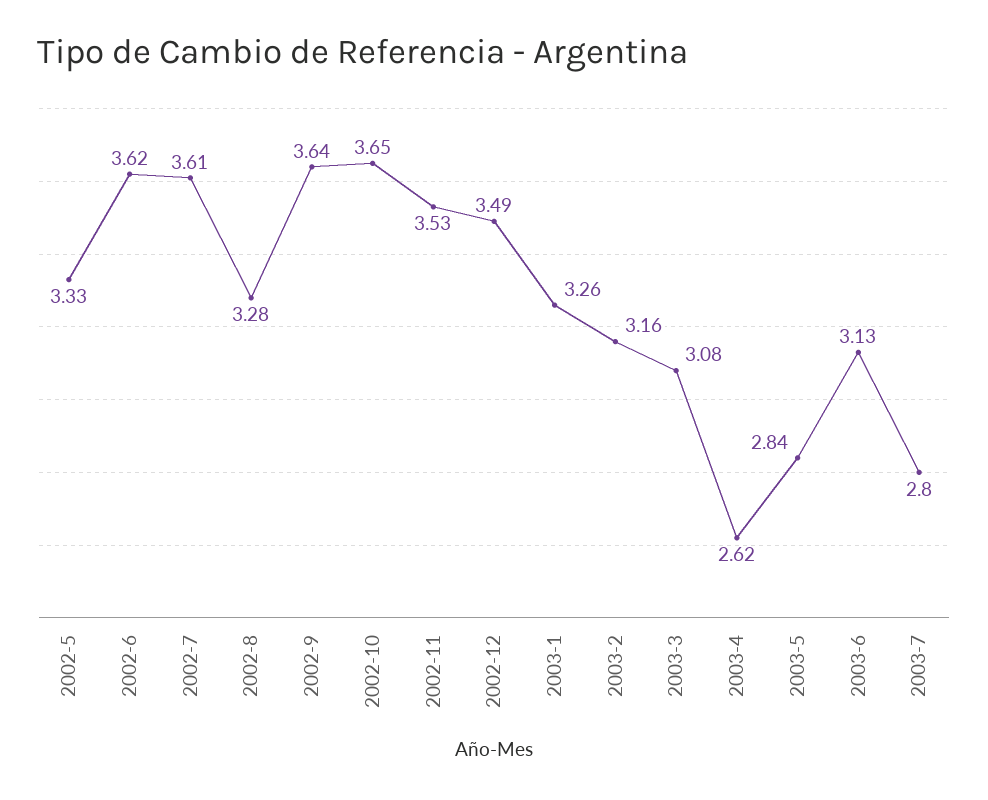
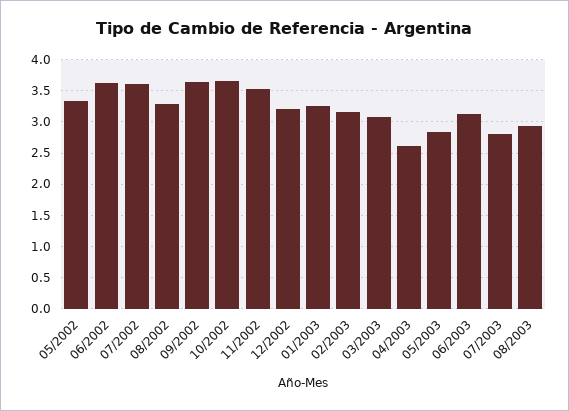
2002-12: 3.49 -> 3.2
08/2003: none -> 2.9

